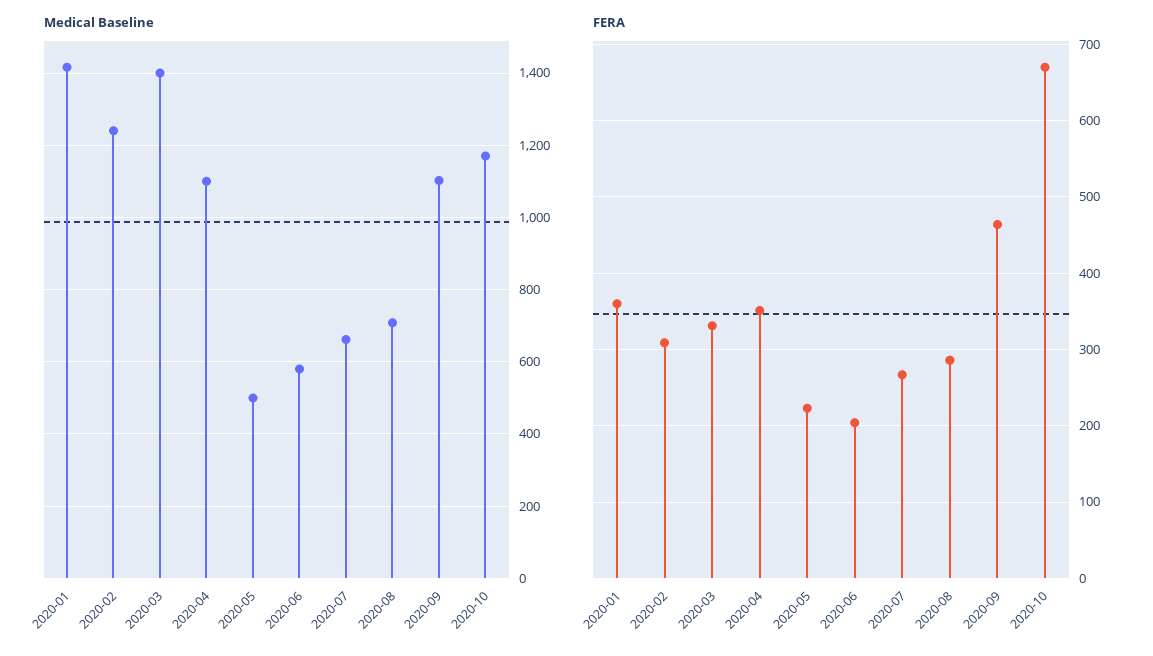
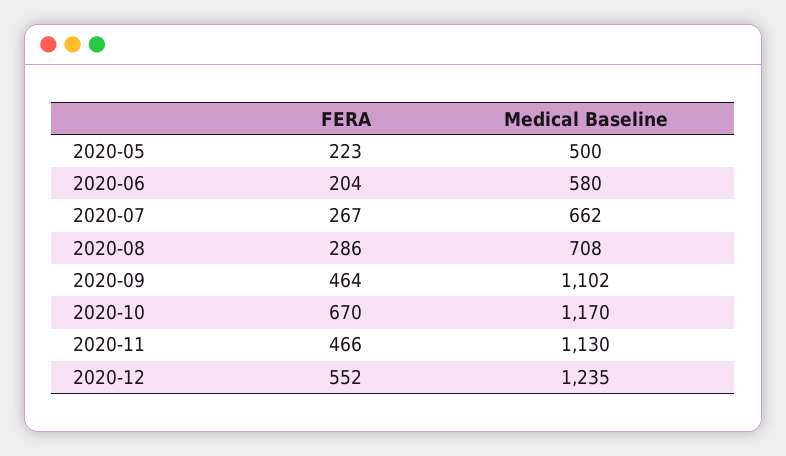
Medical Baseline, 2020-01: 1420 -> none
Medical Baseline, 2020-02: 1240 -> none
Medical Baseline, 2020-03: 1400 -> none
Medical Baseline, 2020-04: 1100 -> none
FERA, 2020-01: 360 -> none
FERA, 2020-02: 310 -> none
FERA, 2020-03: 330 -> none
FERA, 2020-04: 350 -> none
FERA, 2020-11: none -> 466
Medical Baseline, 2020-11: none -> 1130
FERA, 2020-12: none -> 552
Medical Baseline, 2020-12: none -> 1235

